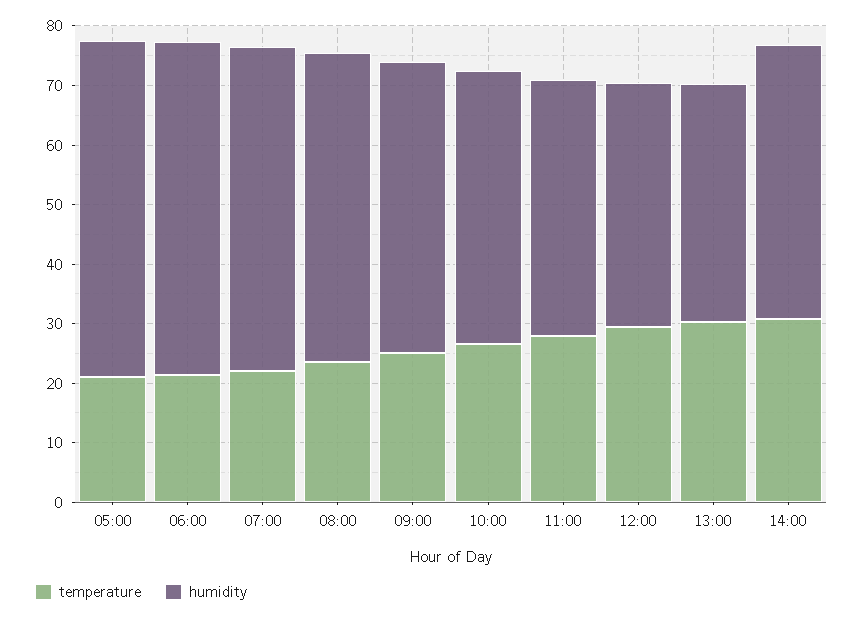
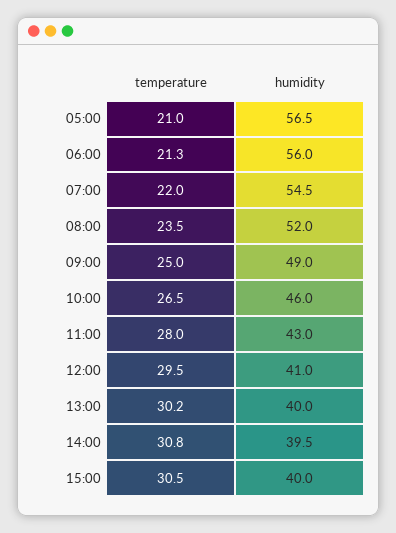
humidity, 14:00: 46 -> 39.5
temperature, 15:00: none -> 30.5
humidity, 15:00: none -> 40

